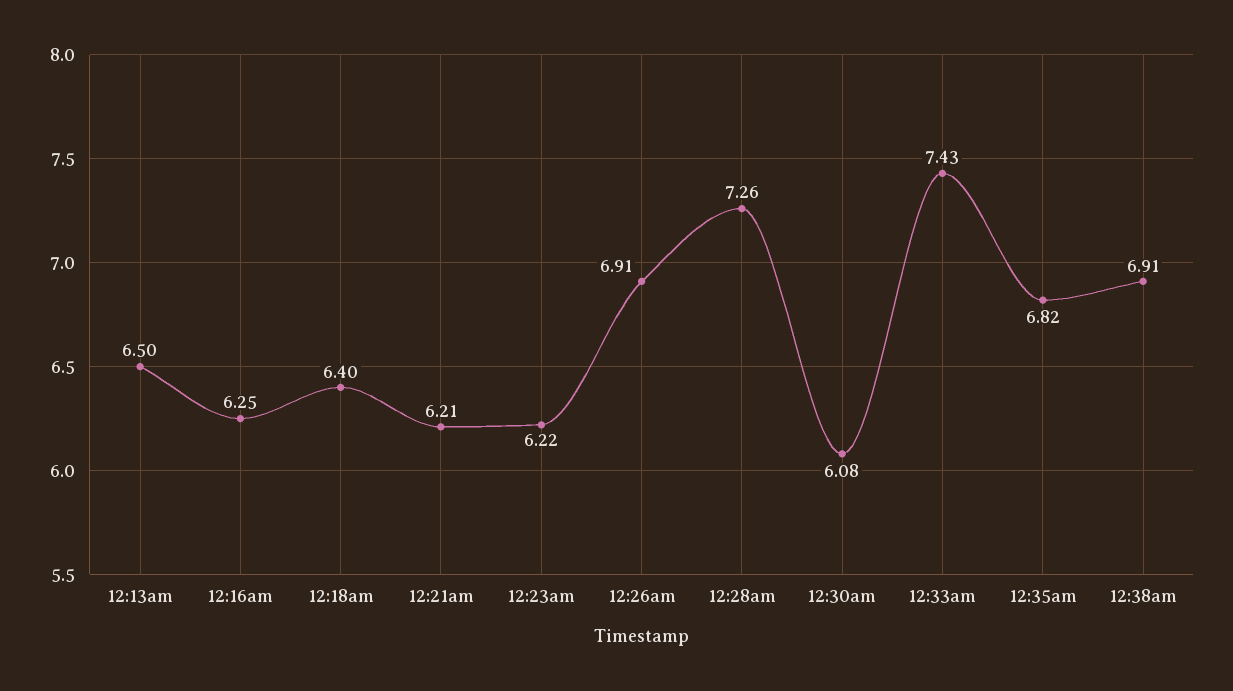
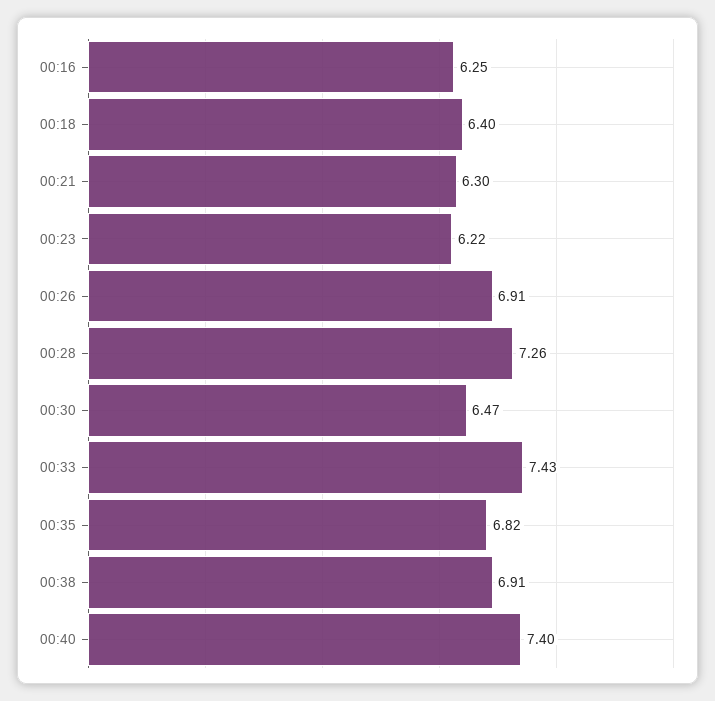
12:13am: 6.5 -> none
12:21am: 6.21 -> 6.3
12:30am: 6.08 -> 6.47
00:40: none -> 7.4

